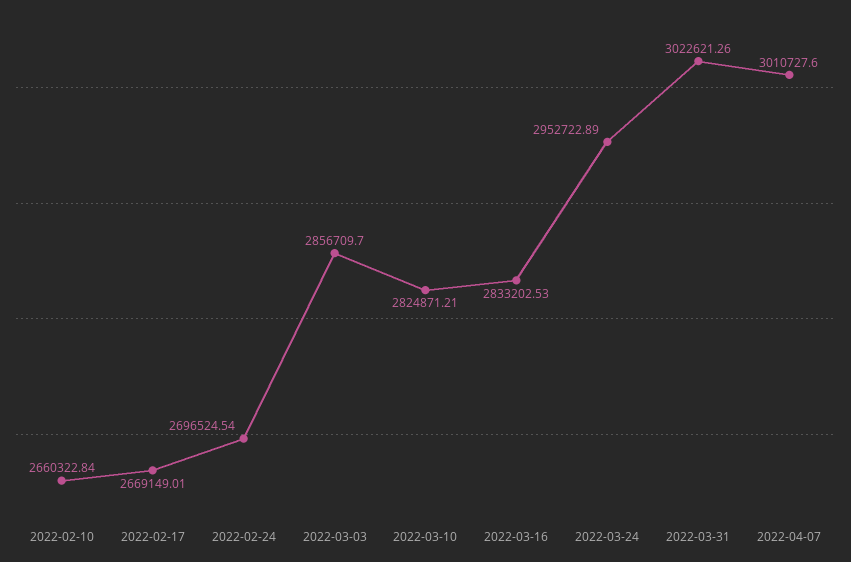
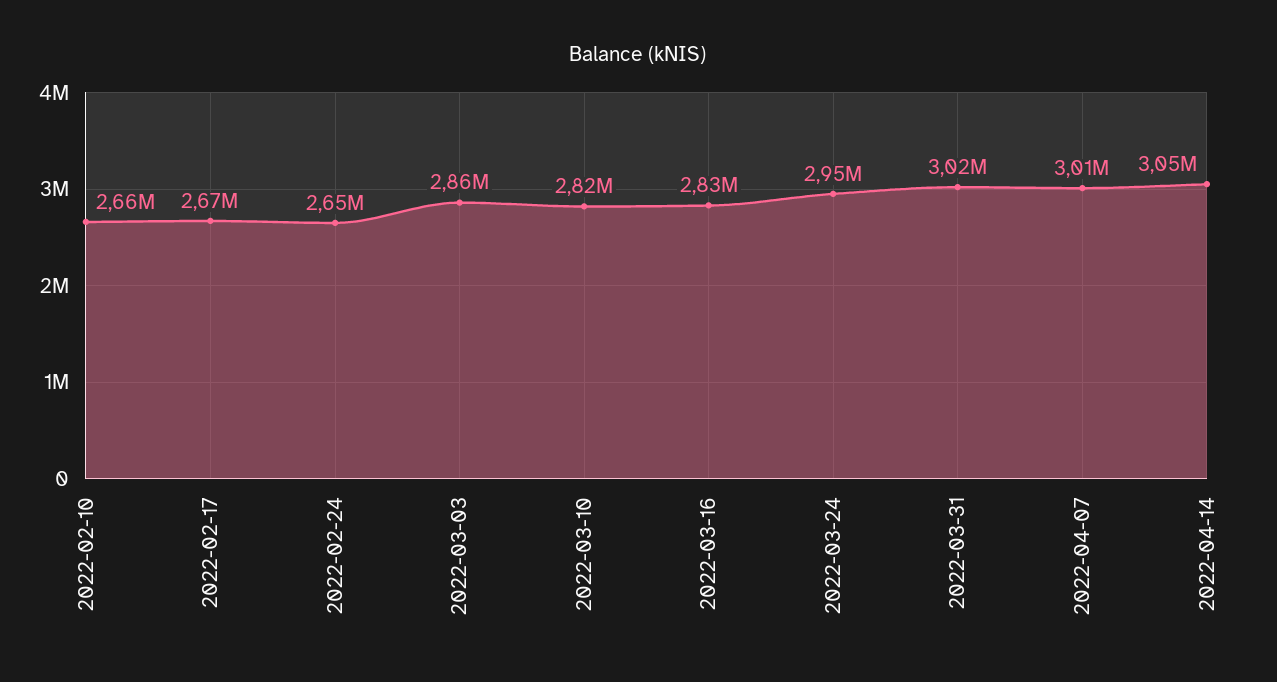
2022-02-24: 2696524.54 -> 2650000
2022-04-14: none -> 3050000

